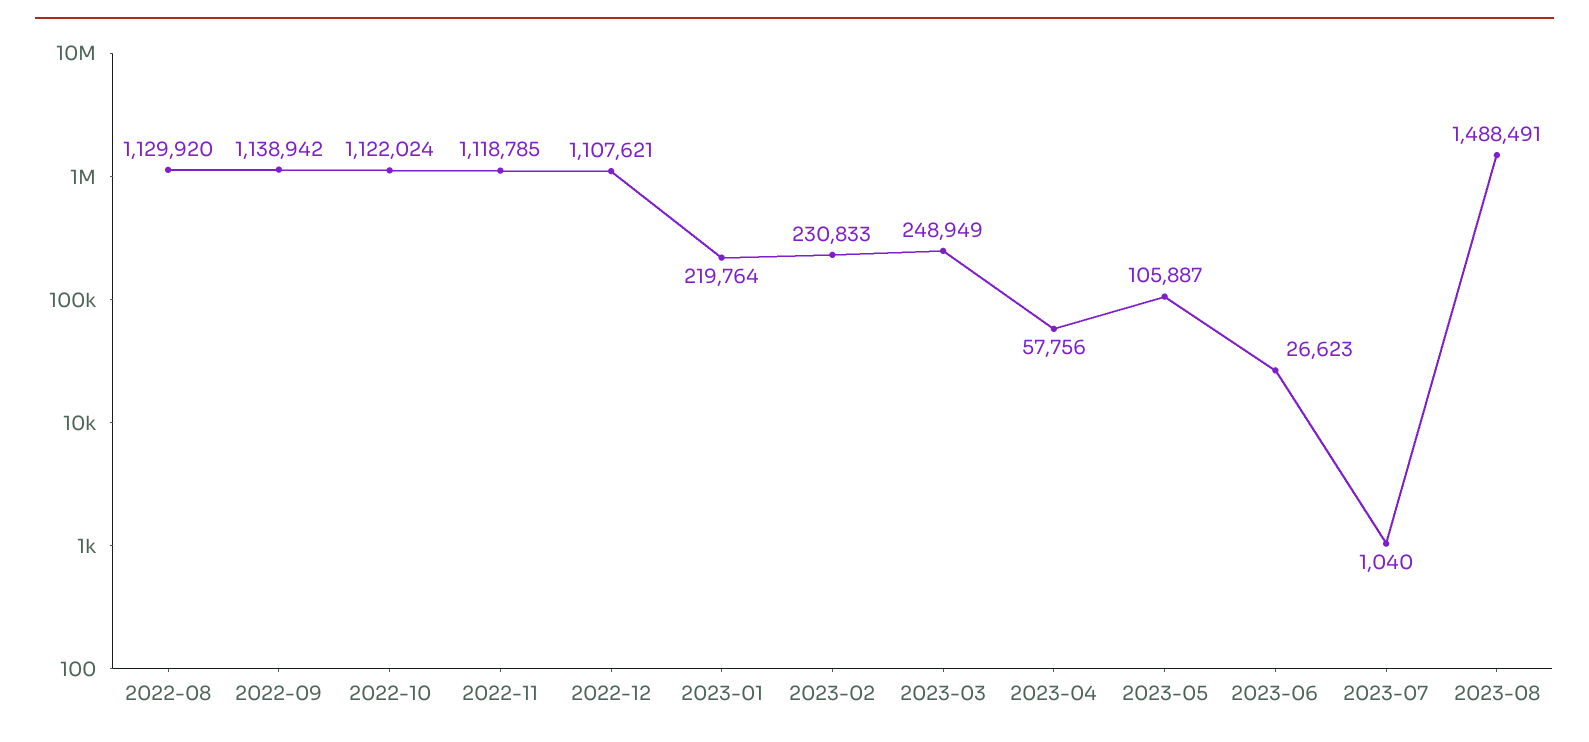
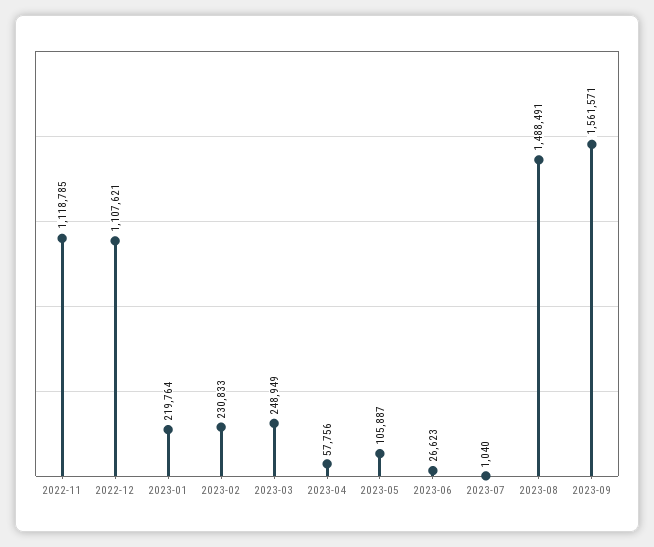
2022-08: 1129920 -> none
2022-09: 1138942 -> none
2022-10: 1122024 -> none
2023-09: none -> 1561571

